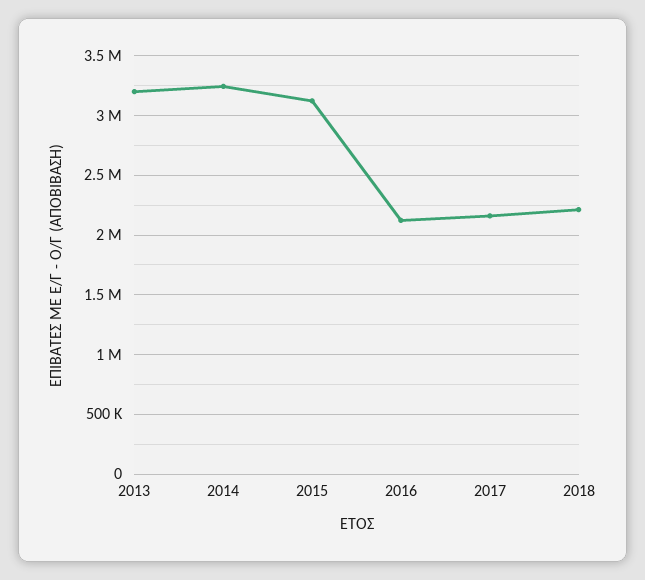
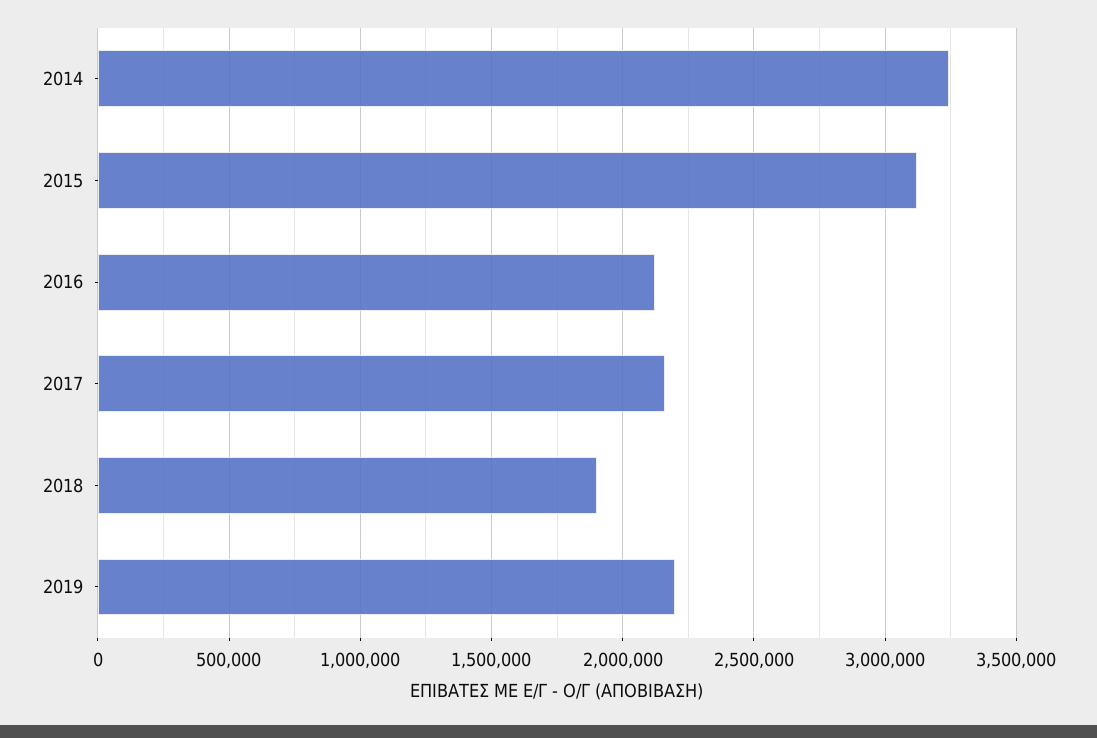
2013: 3200000 -> none
2018: 2200000 -> 1900000
2019: none -> 2200000

